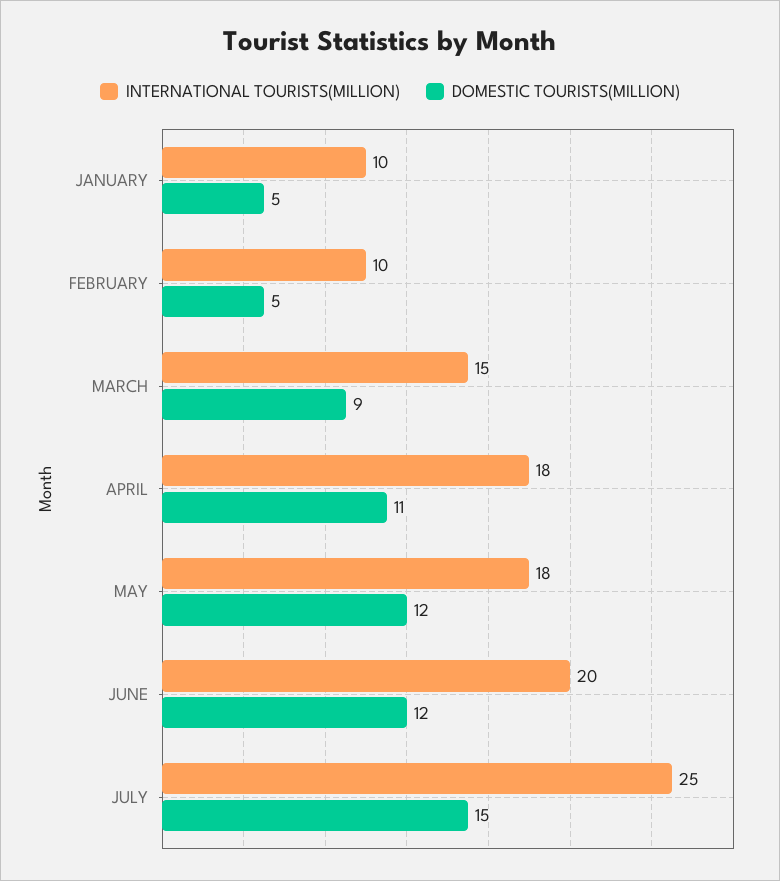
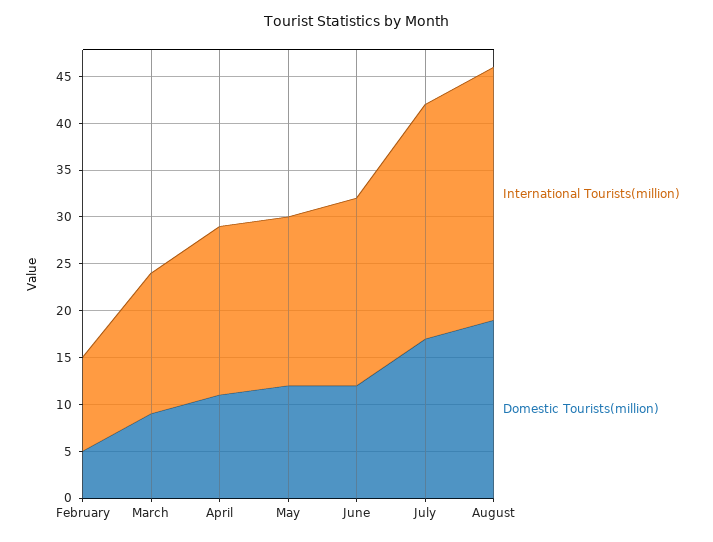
INTERNATIONAL TOURISTS(MILLION), JANUARY: 10 -> none
DOMESTIC TOURISTS(MILLION), JANUARY: 5 -> none
DOMESTIC TOURISTS(MILLION), JULY: 15 -> 17
INTERNATIONAL TOURISTS(MILLION), August: none -> 27
DOMESTIC TOURISTS(MILLION), August: none -> 19

